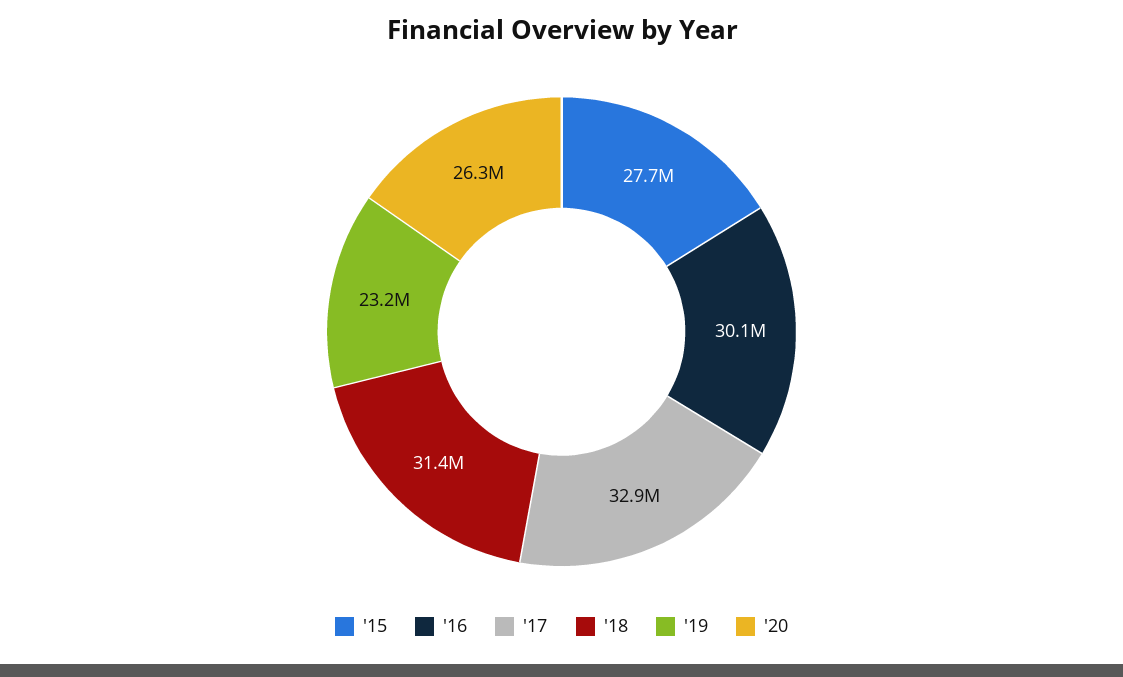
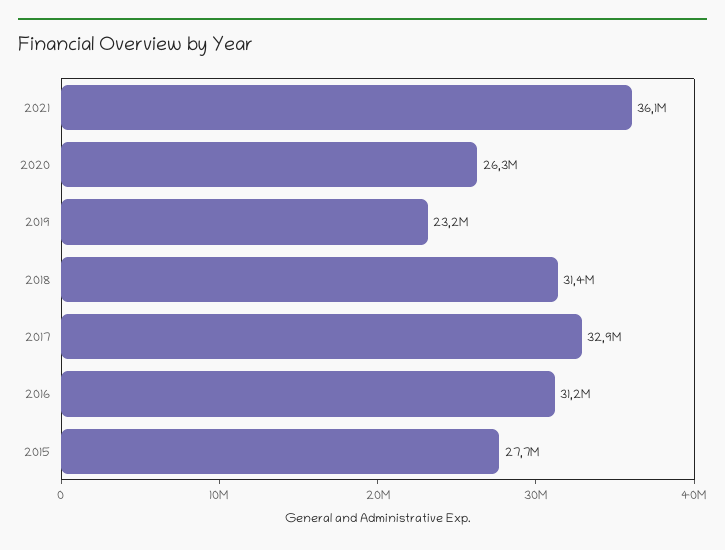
'16: 30100000 -> 31200000
2021: none -> 36100000

